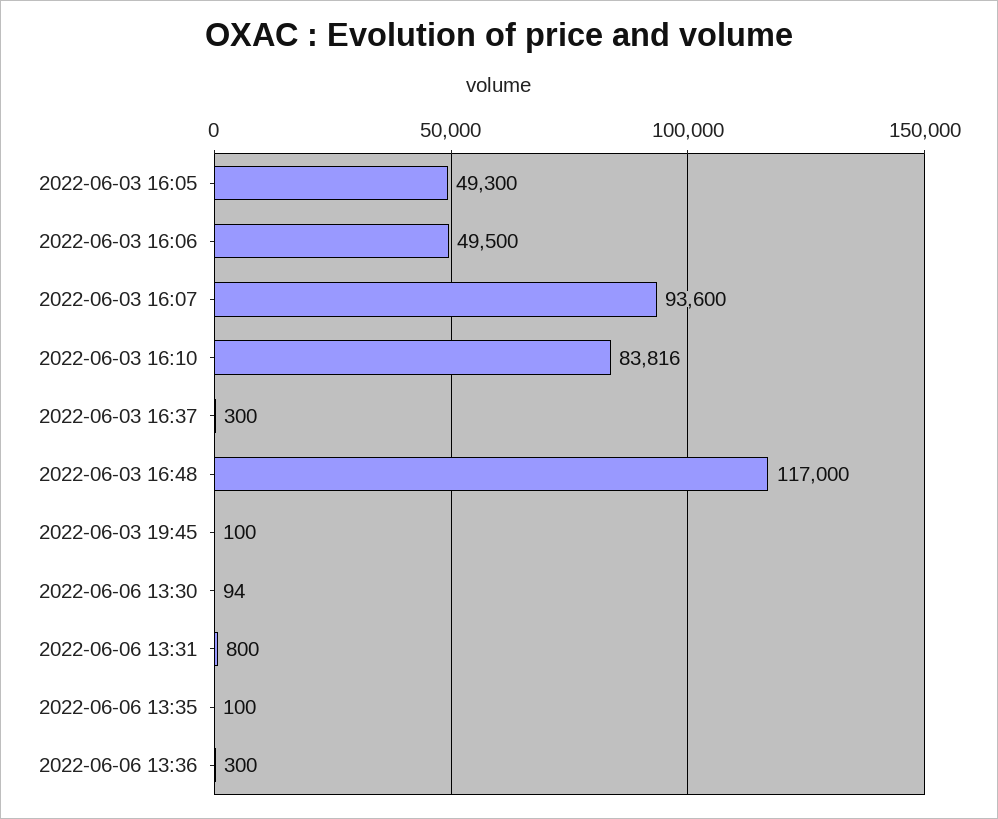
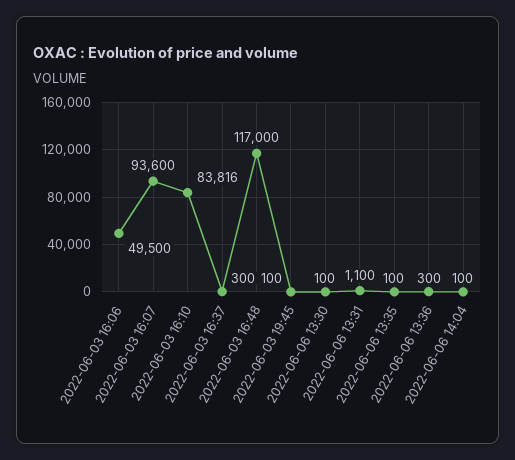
2022-06-03 16:05: 49300 -> none
2022-06-06 13:30: 94 -> 100
2022-06-06 13:31: 800 -> 1100
2022-06-06 14:04: none -> 100

